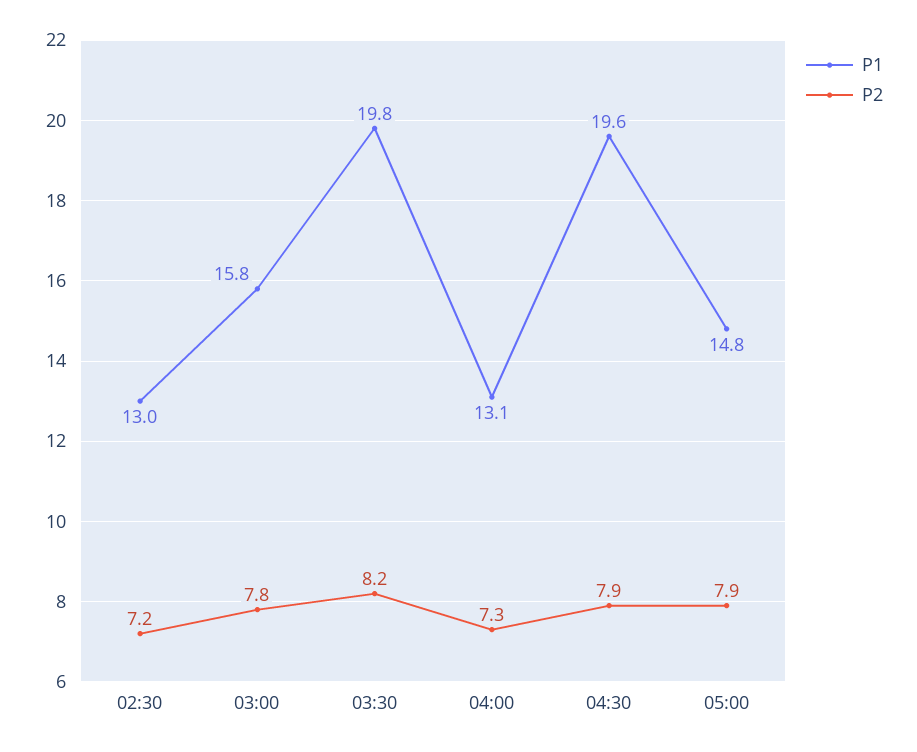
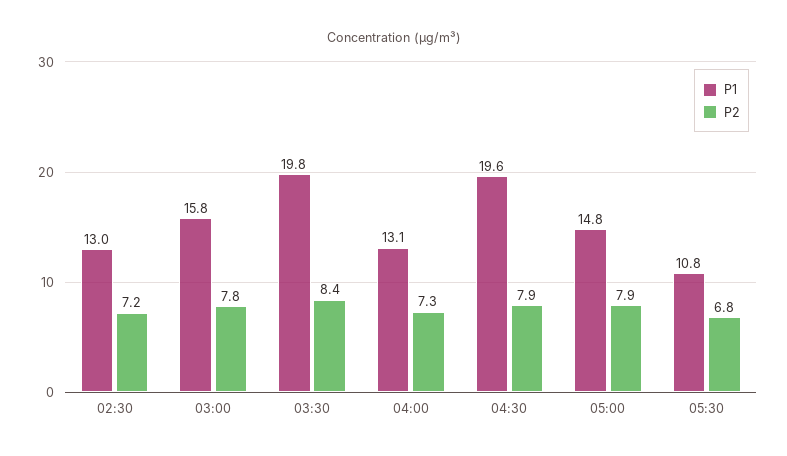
P2, 03:30: 8.2 -> 8.4
P1, 05:30: none -> 10.8
P2, 05:30: none -> 6.8

